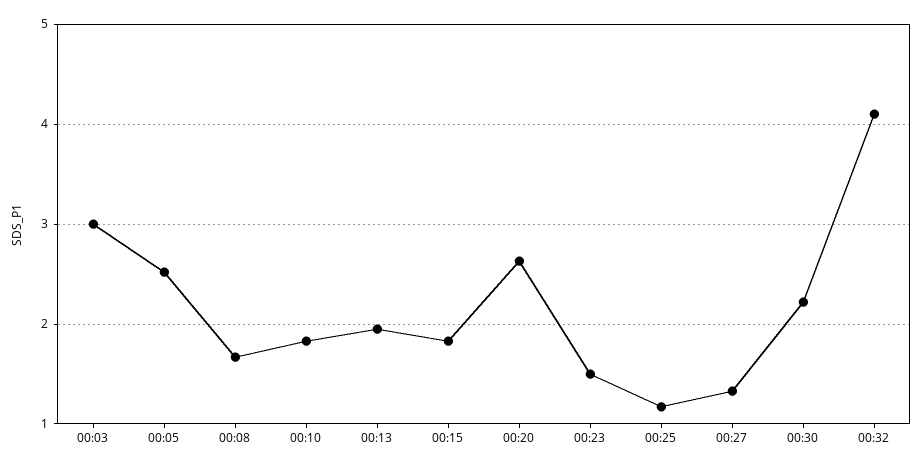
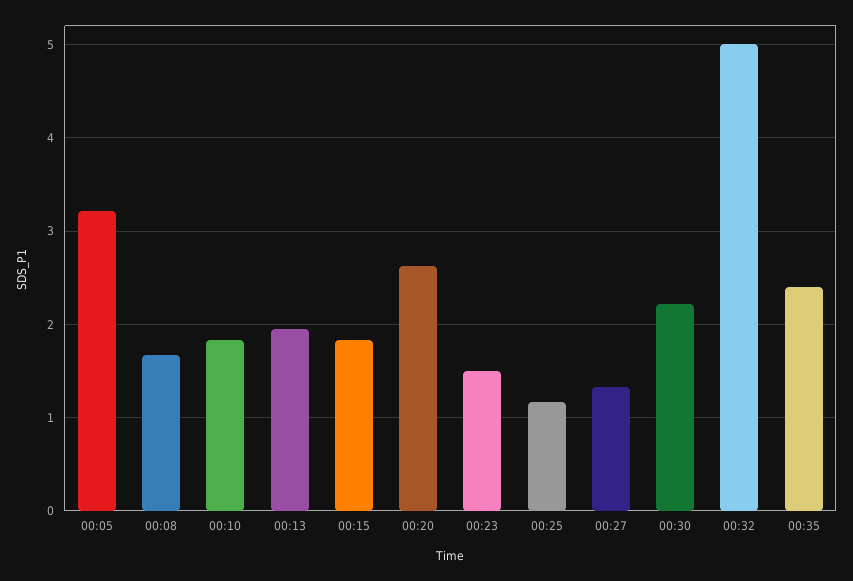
00:03: 3 -> none
00:05: 2.5 -> 3.2
00:32: 4.1 -> 5
00:35: none -> 2.4

